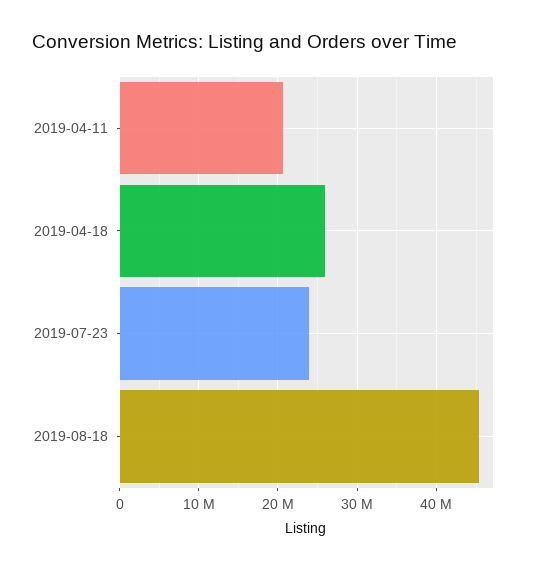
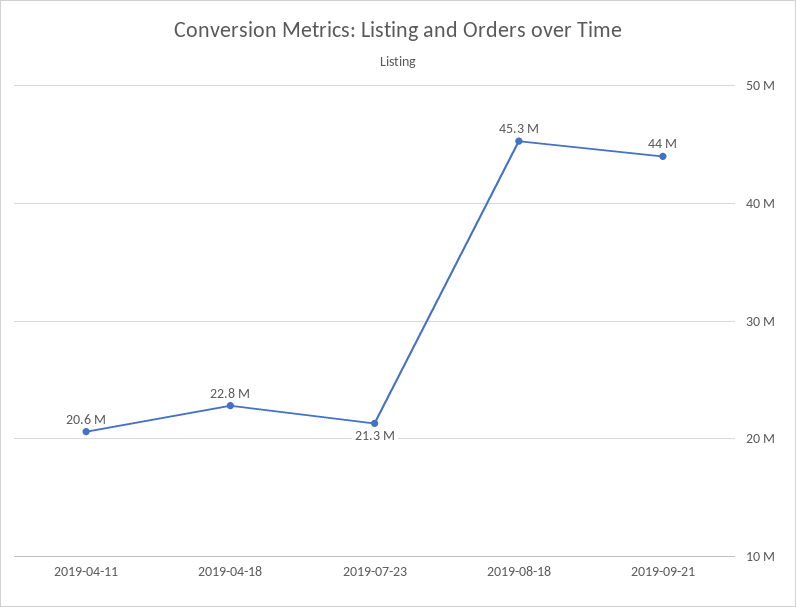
2019-04-18: 26000000 -> 22800000
2019-07-23: 24000000 -> 21300000
2019-09-21: none -> 44000000

